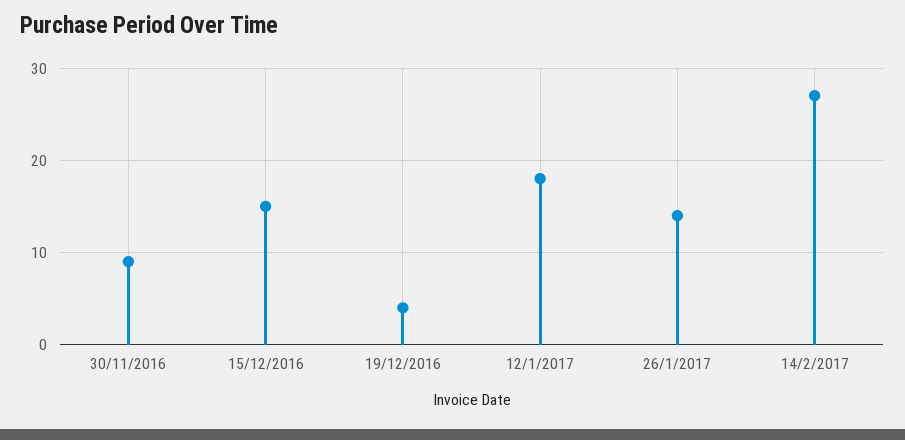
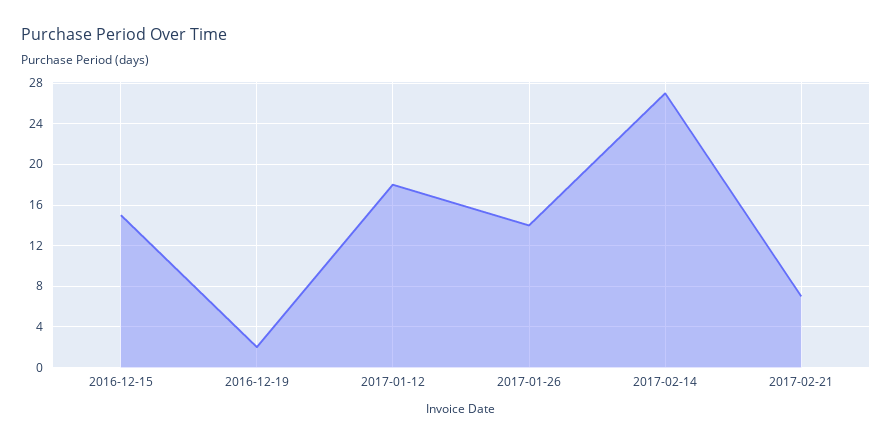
30/11/2016: 9 -> none
19/12/2016: 4 -> 2
2017-02-21: none -> 7

